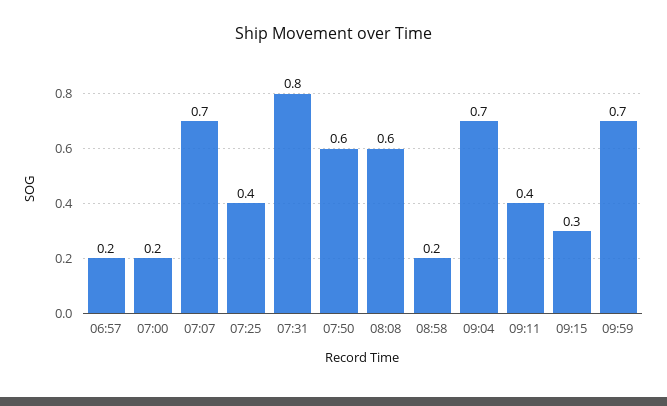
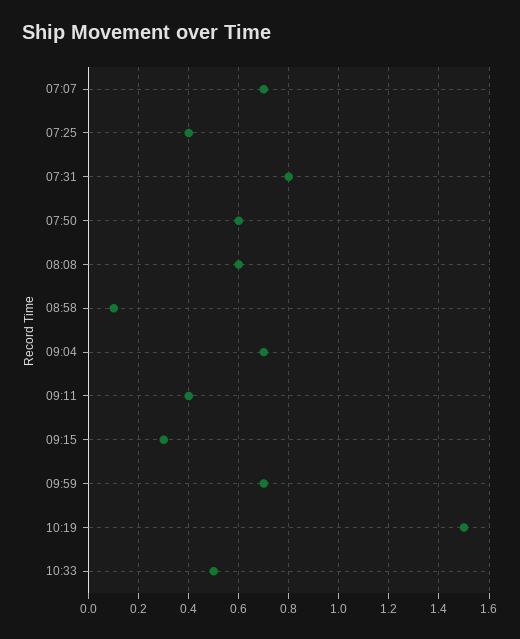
06:57: 0.2 -> none
07:00: 0.2 -> none
08:58: 0.2 -> 0.1
10:19: none -> 1.5
10:33: none -> 0.5

